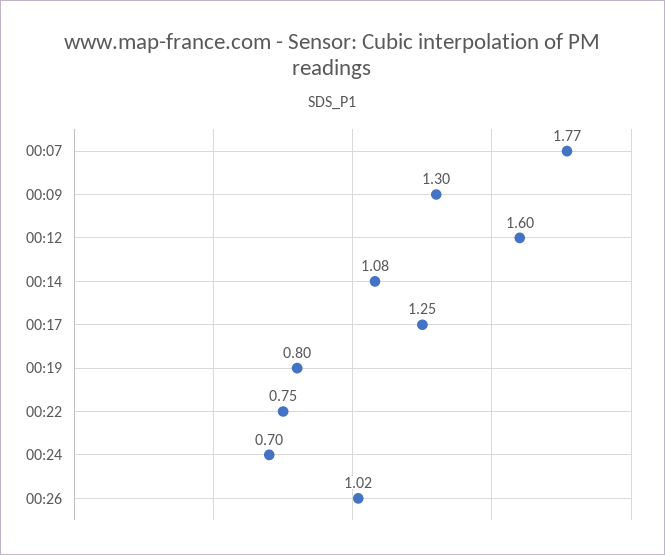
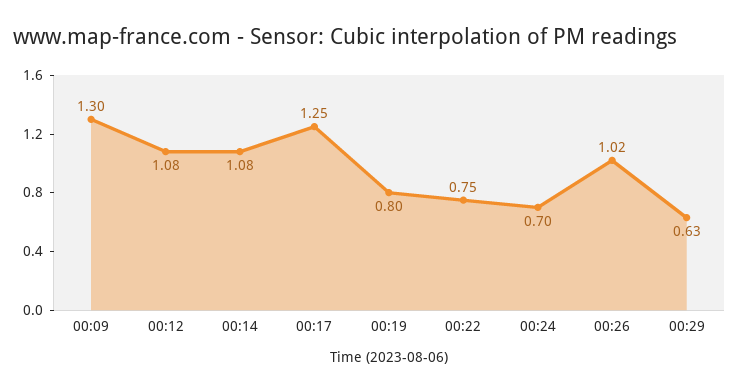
00:07: 1.77 -> none
00:12: 1.6 -> 1.08
00:29: none -> 0.63

